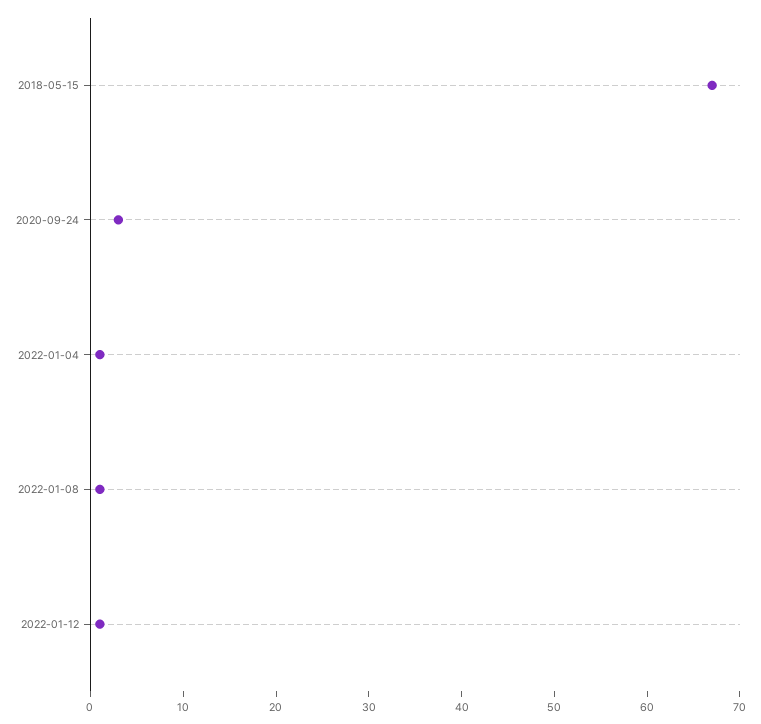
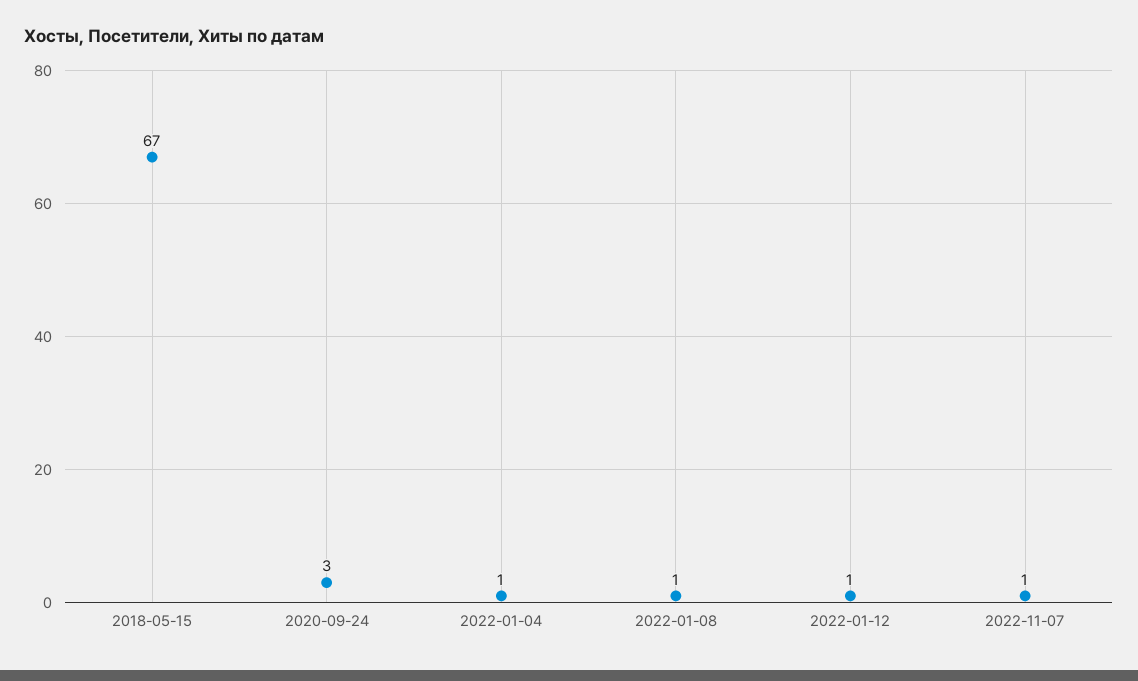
2022-11-07: none -> 1

